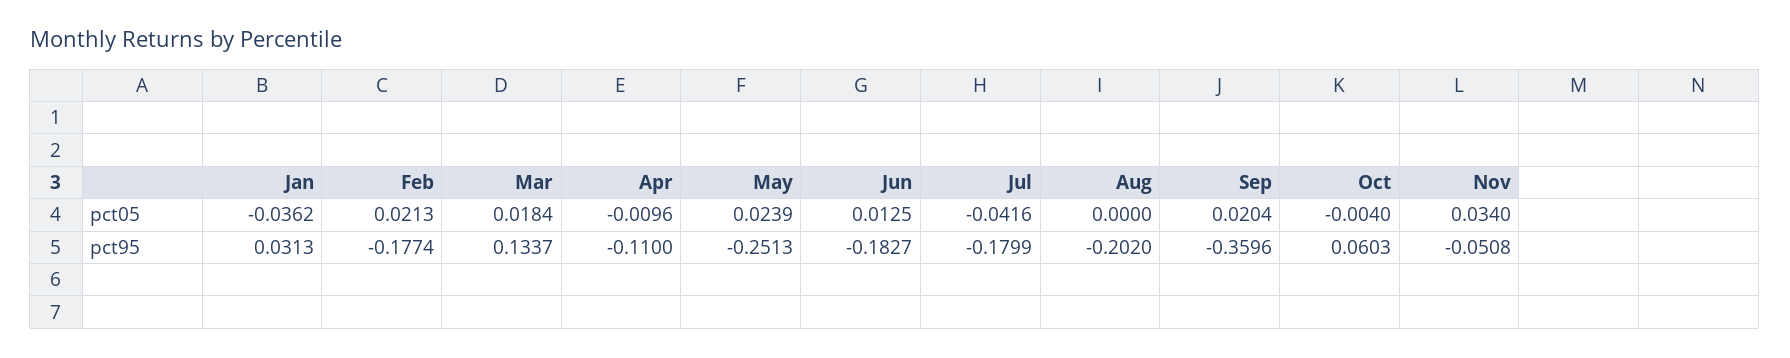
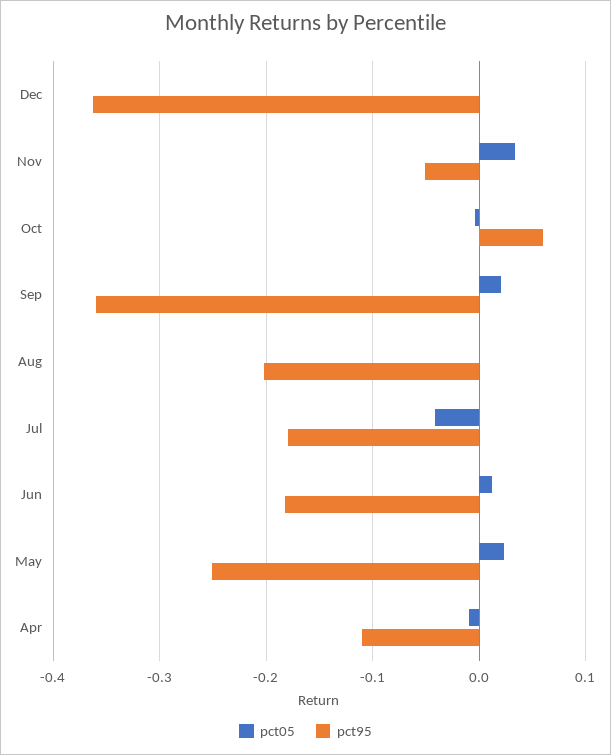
pct05, Jan: -0.0362 -> none
pct05, Feb: 0.0213 -> none
pct05, Mar: 0.0184 -> none
pct95, Jan: 0.0313 -> none
pct95, Feb: -0.1774 -> none
pct95, Mar: 0.1337 -> none
pct05, Dec: none -> 0
pct95, Dec: none -> -0.36

